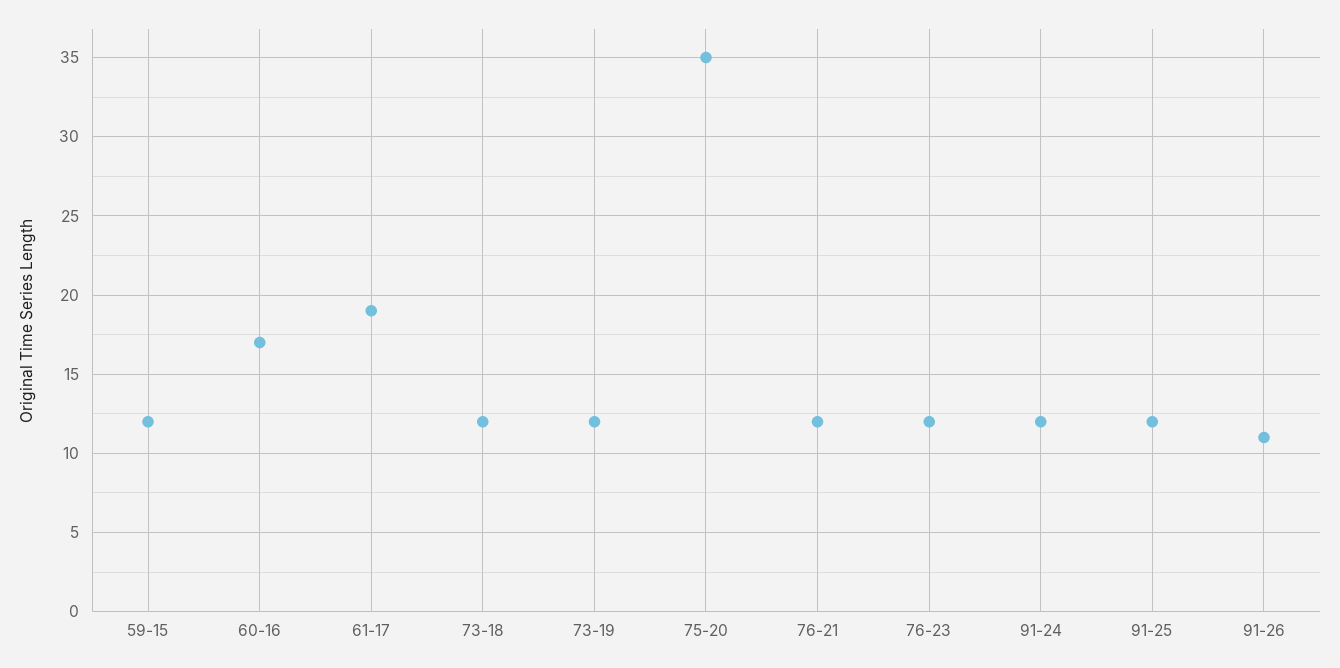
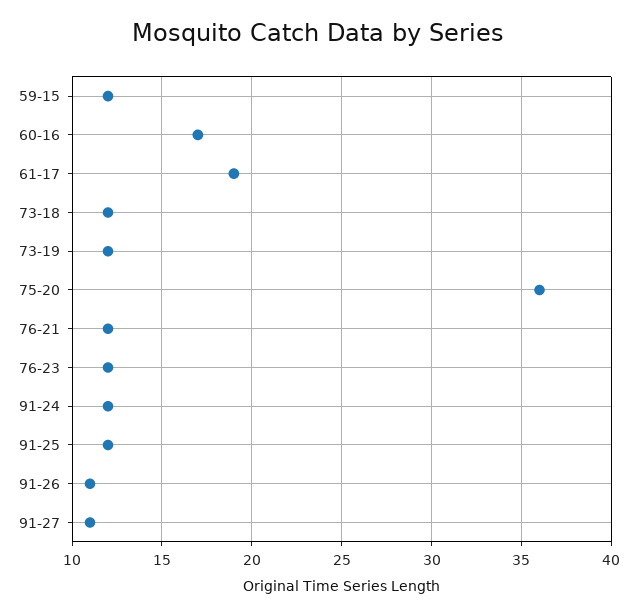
75-20: 35 -> 36
91-27: none -> 11

